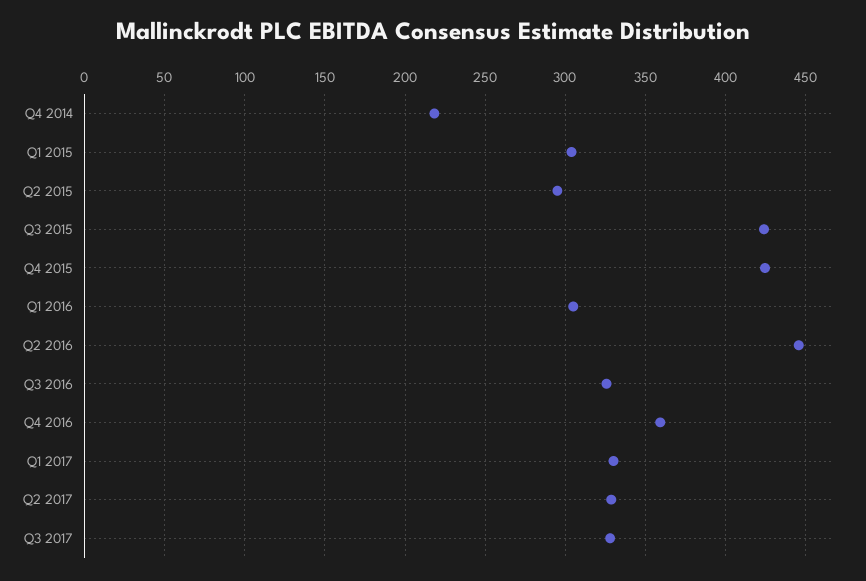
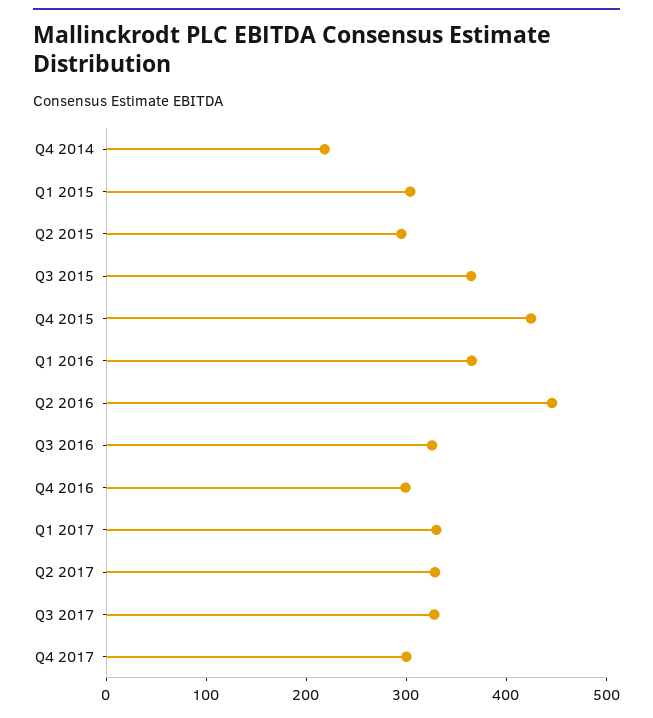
Q3 2015: 425 -> 360
Q1 2016: 305 -> 360
Q4 2016: 360 -> 300
Q4 2017: none -> 300

